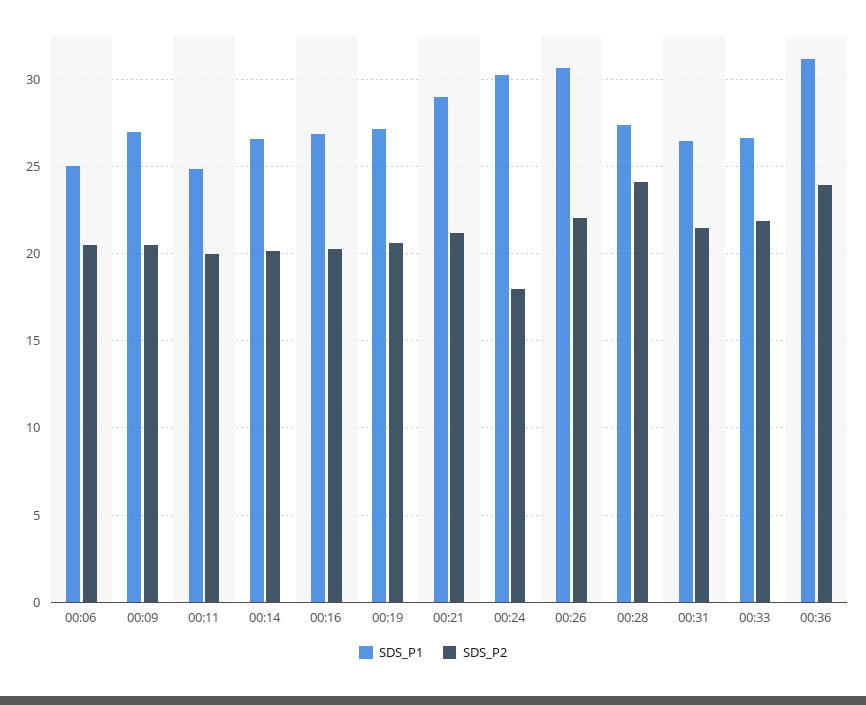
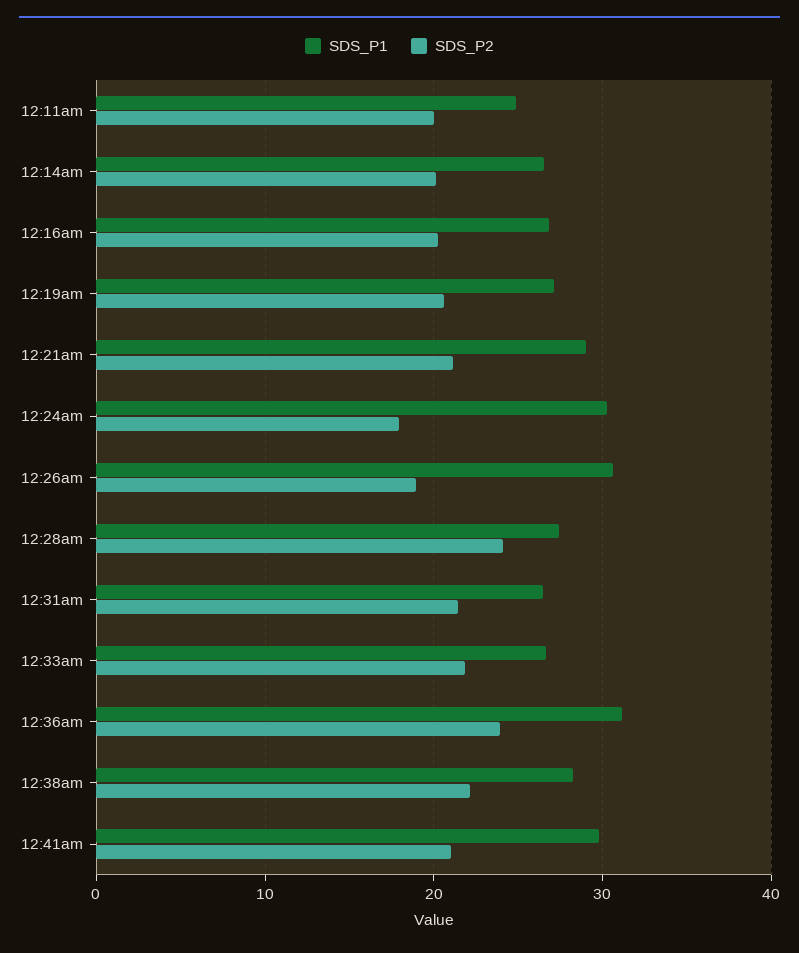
SDS_P1, 00:06: 25 -> none
SDS_P2, 00:06: 20.5 -> none
SDS_P1, 00:09: 27 -> none
SDS_P2, 00:09: 20.5 -> none
SDS_P2, 00:26: 22 -> 19
SDS_P1, 12:38am: none -> 28
SDS_P2, 12:38am: none -> 22
SDS_P1, 12:41am: none -> 30
SDS_P2, 12:41am: none -> 21

